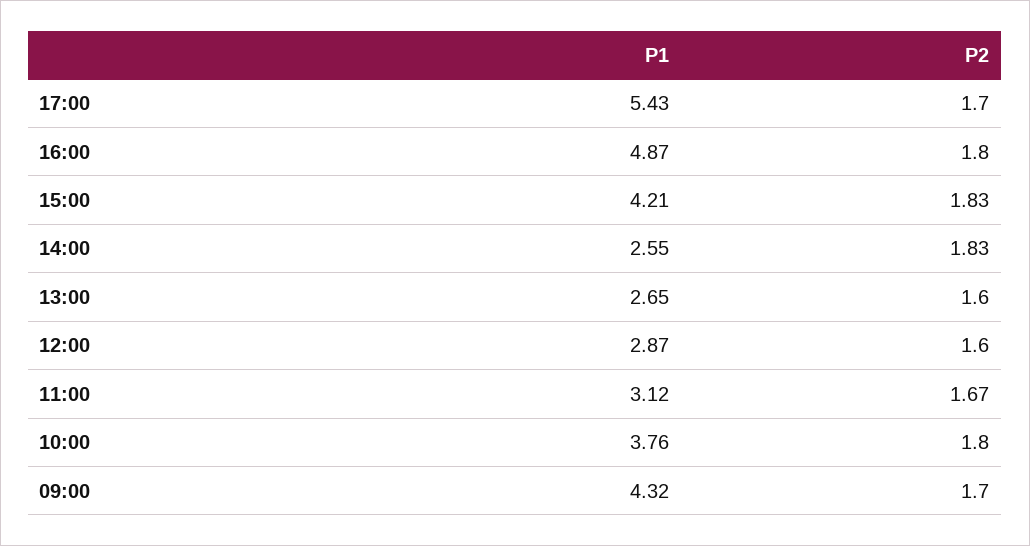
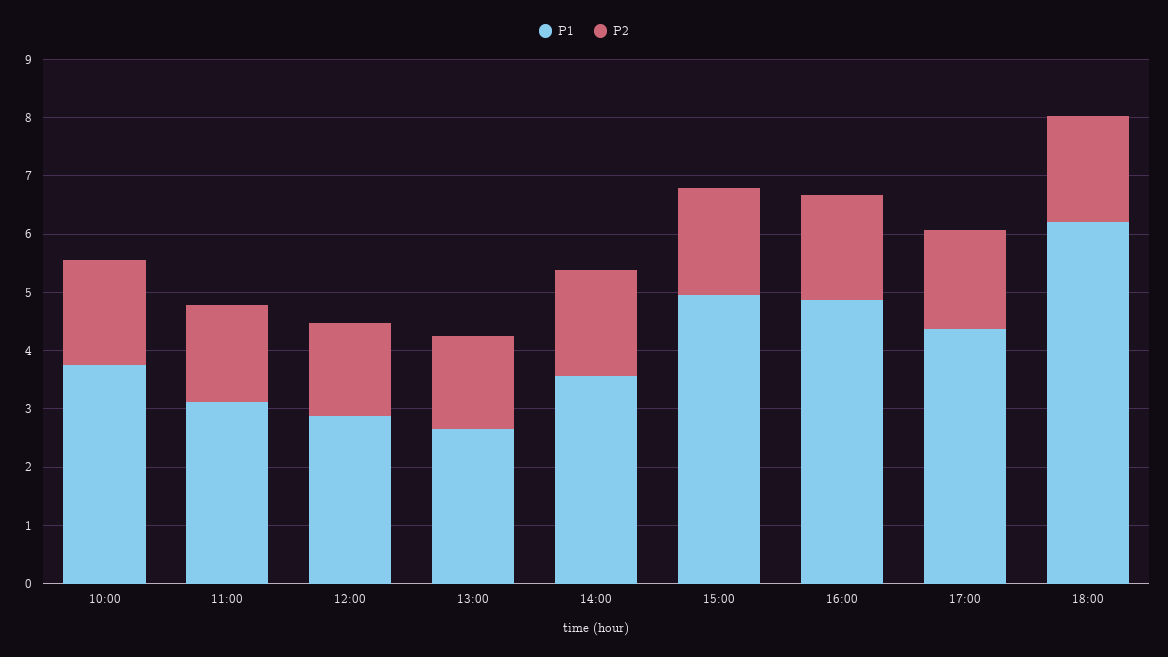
P1, 17:00: 5.43 -> 4.4
P1, 15:00: 4.21 -> 5
P1, 14:00: 2.55 -> 3.6
P1, 09:00: 4.32 -> none
P2, 09:00: 1.7 -> none
P1, 18:00: none -> 6.2
P2, 18:00: none -> 1.8

